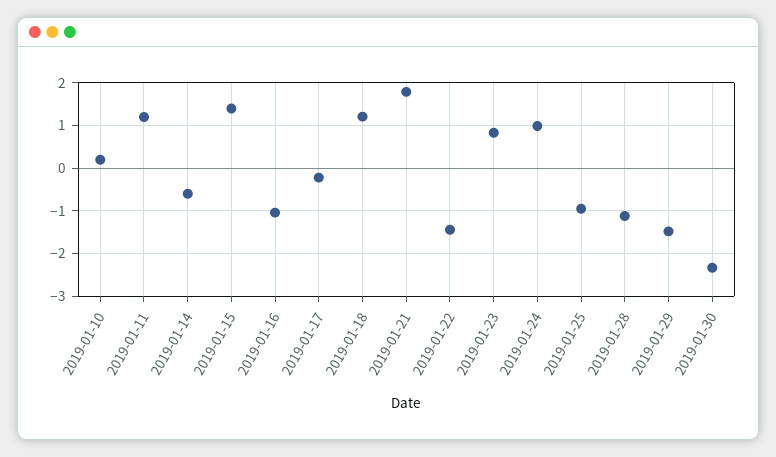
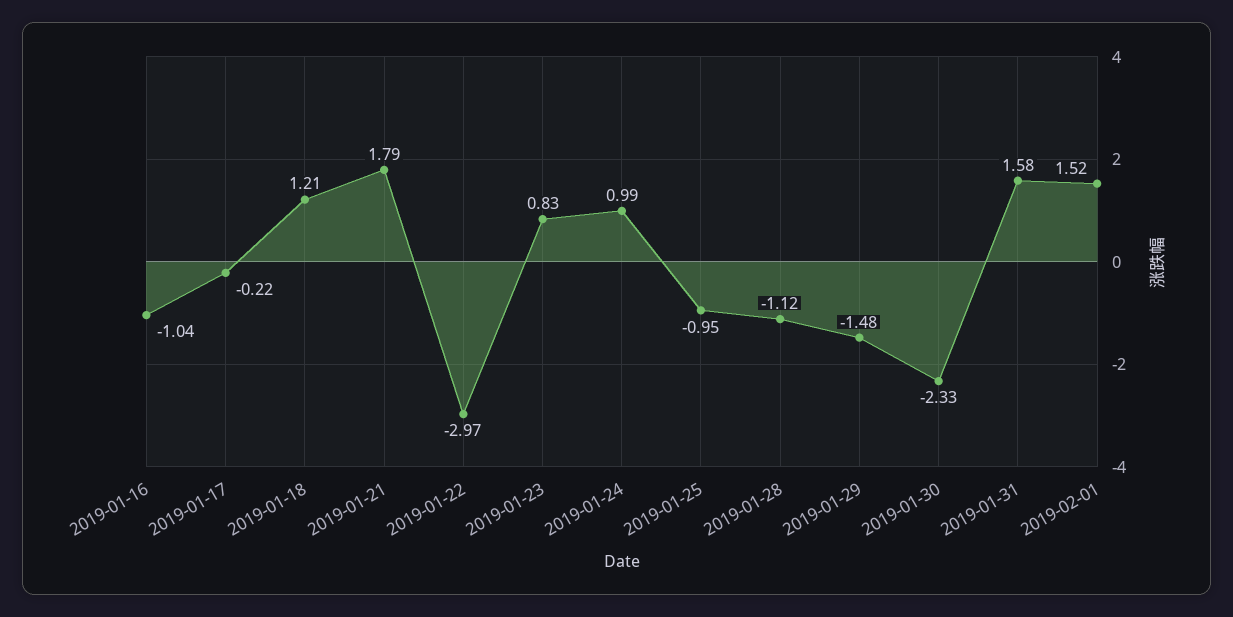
2019-01-10: 0.2 -> none
2019-01-11: 1.2 -> none
2019-01-14: -0.6 -> none
2019-01-15: 1.4 -> none
2019-01-22: -1.4 -> -2.97
2019-01-31: none -> 1.58
2019-02-01: none -> 1.52

